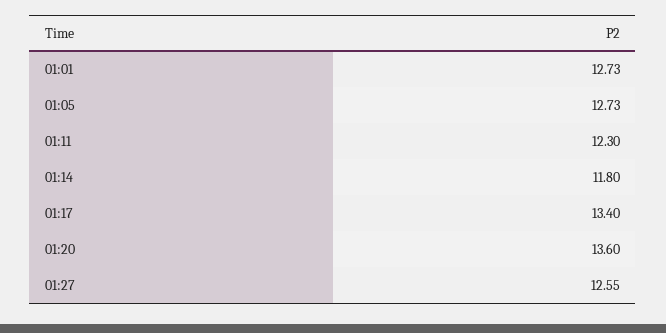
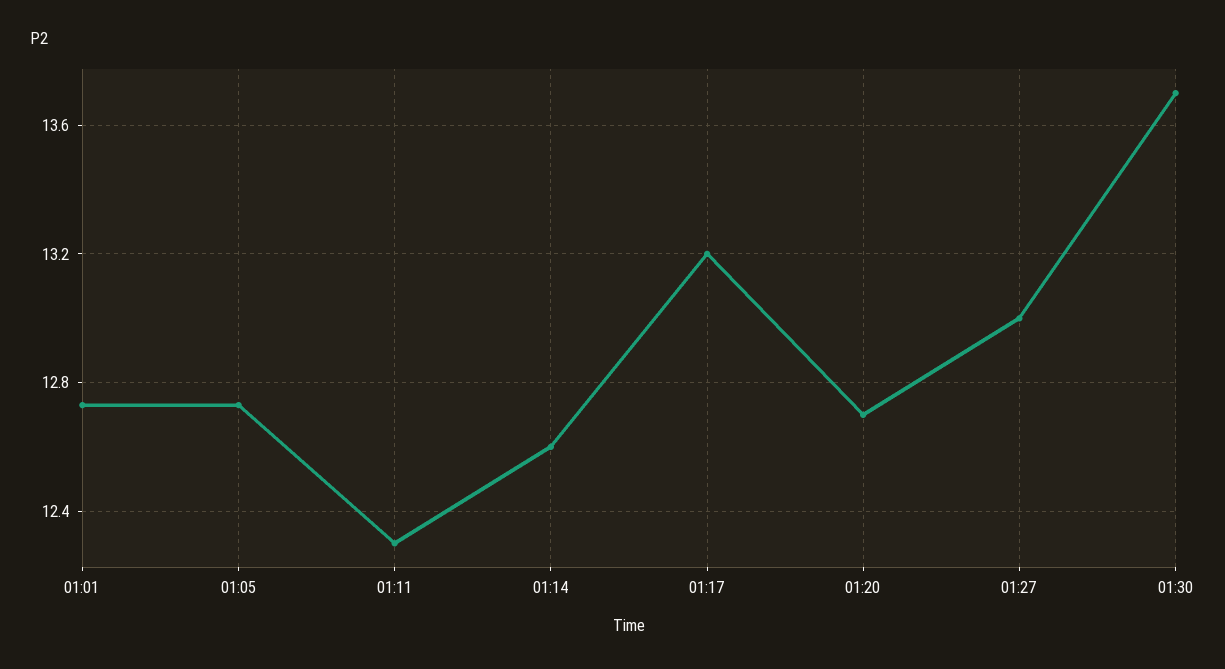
01:14: 11.8 -> 12.6
01:17: 13.4 -> 13.2
01:20: 13.6 -> 12.7
01:27: 12.55 -> 13
01:30: none -> 13.7

